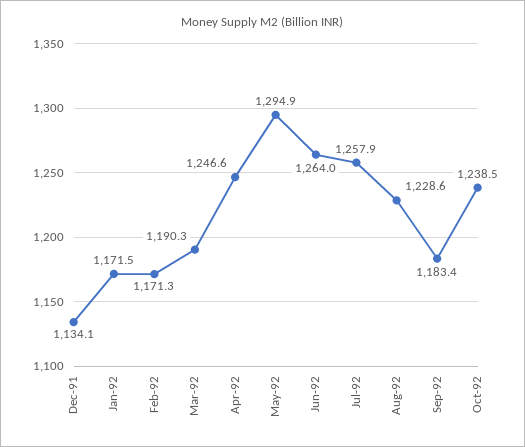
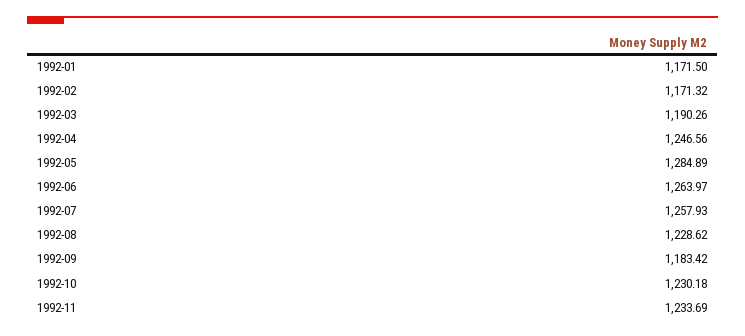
Dec-91: 1134.1 -> none
May-92: 1294.9 -> 1284.89
Oct-92: 1238.5 -> 1230.18
1992-11: none -> 1233.69

